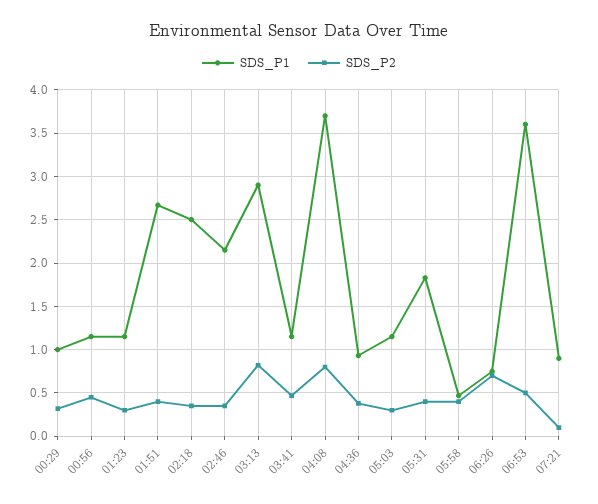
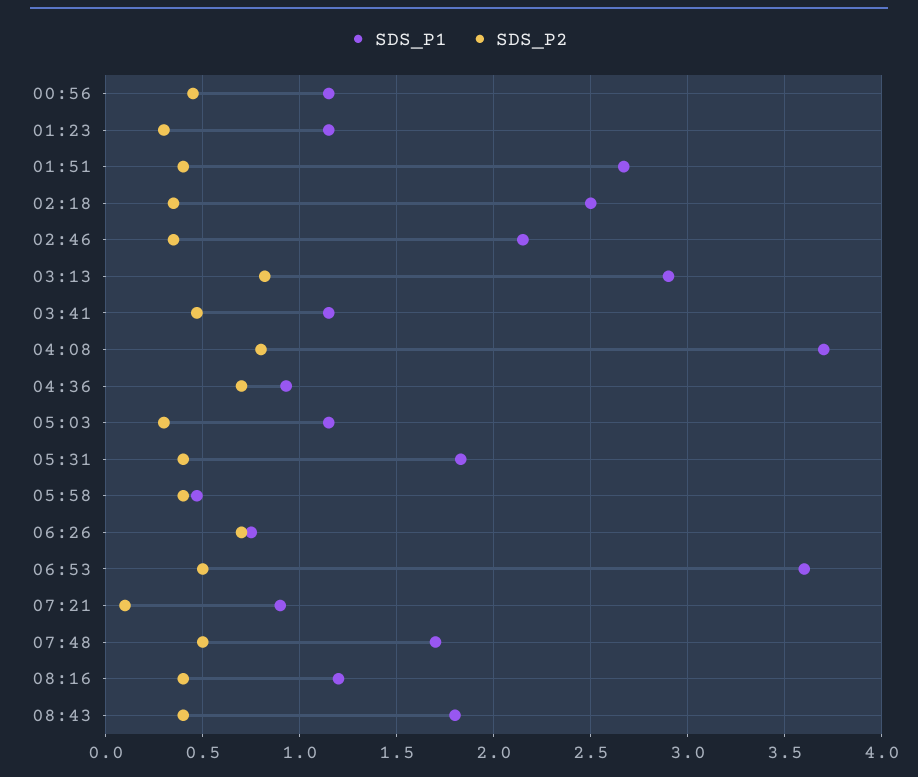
SDS_P1, 00:29: 1 -> none
SDS_P2, 00:29: 0.3 -> none
SDS_P2, 04:36: 0.4 -> 0.7
SDS_P1, 07:48: none -> 1.7
SDS_P2, 07:48: none -> 0.5
SDS_P1, 08:16: none -> 1.2
SDS_P2, 08:16: none -> 0.4
SDS_P1, 08:43: none -> 1.8
SDS_P2, 08:43: none -> 0.4

